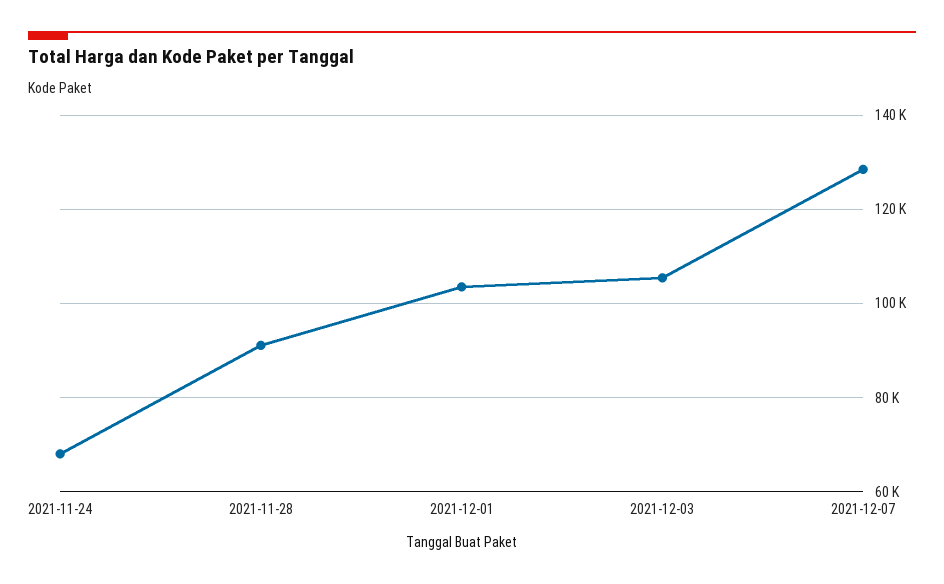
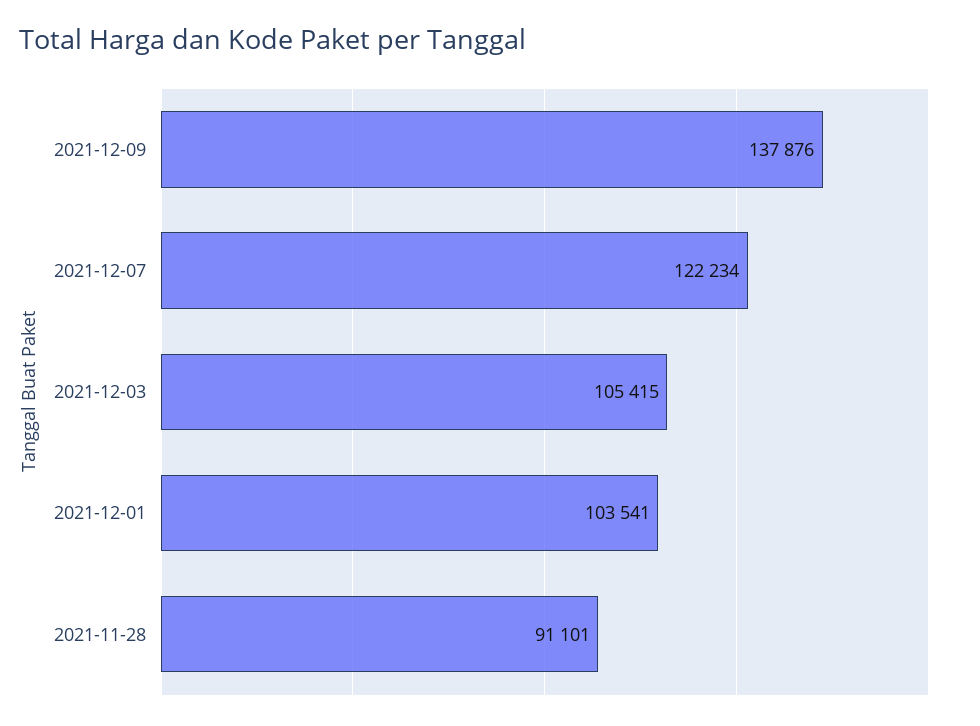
2021-11-24: 68000 -> none
2021-12-07: 128000 -> 122234
2021-12-09: none -> 137876

